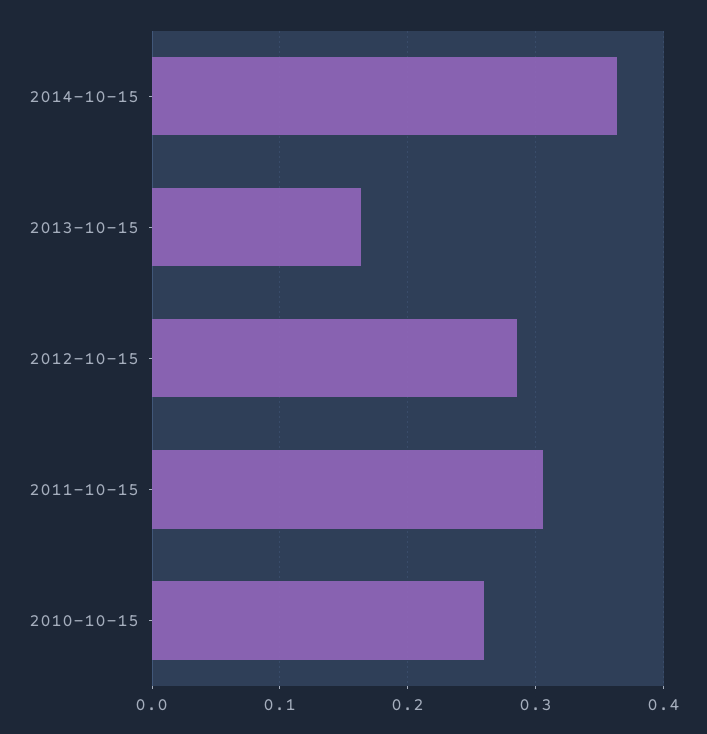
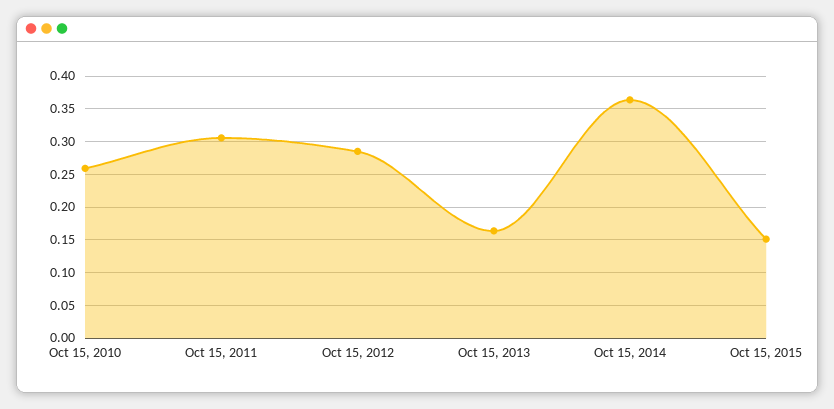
Oct 15, 2015: none -> 0.15

